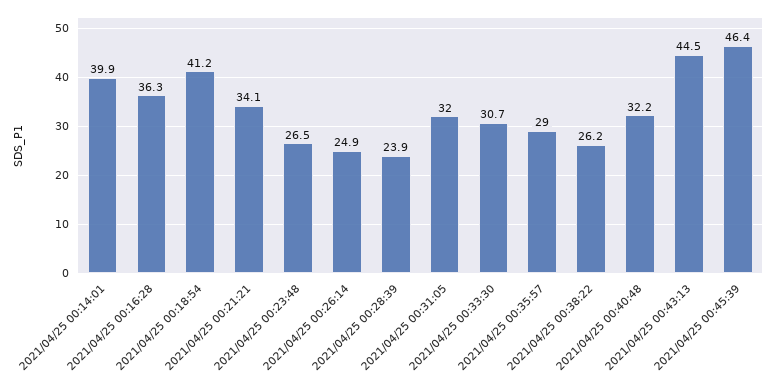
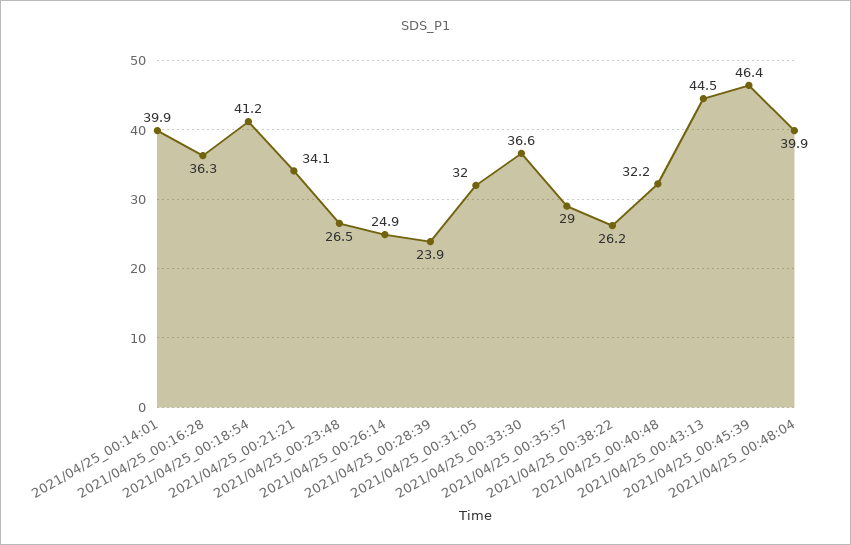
2021/04/25 00:33:30: 30.7 -> 36.6
2021/04/25_00:48:04: none -> 39.9

